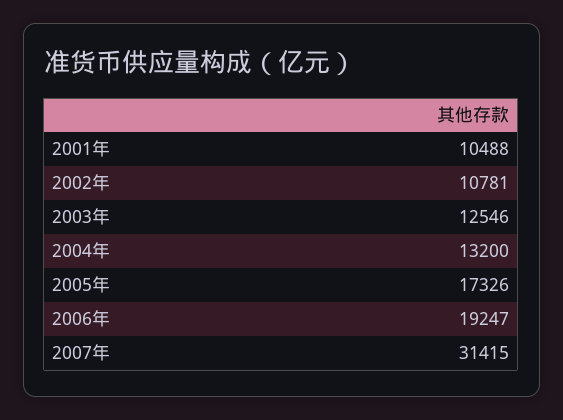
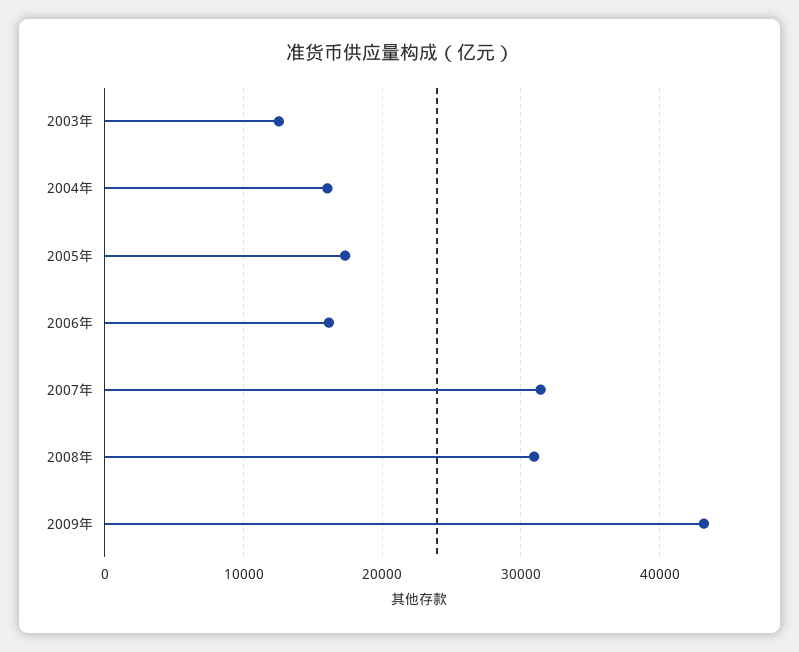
2001年: 10488 -> none
2002年: 10781 -> none
2004年: 13200 -> 16000
2006年: 19247 -> 16000
2008年: none -> 31000
2009年: none -> 43000

